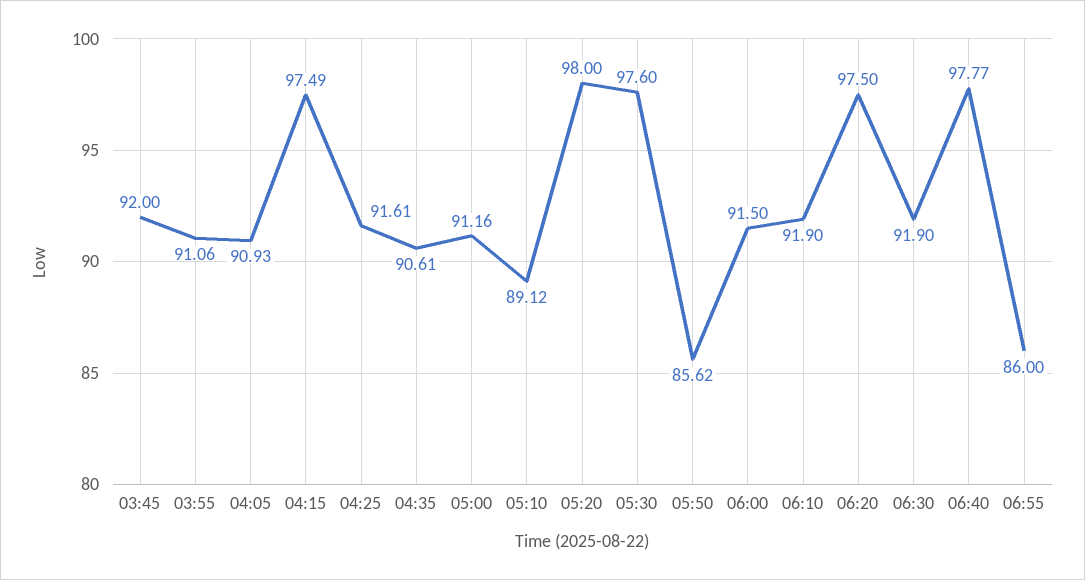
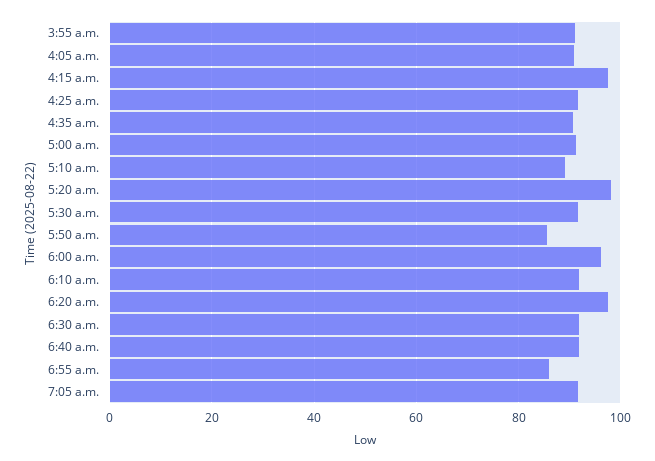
03:45: 92 -> none
05:30: 97.6 -> 92
06:00: 91.5 -> 96
06:40: 97.77 -> 92
7:05 a.m.: none -> 92

